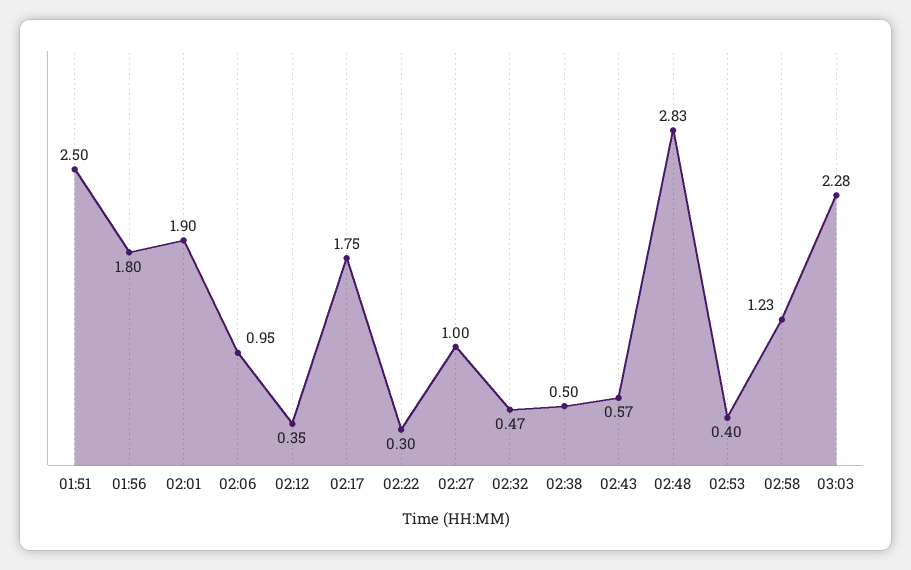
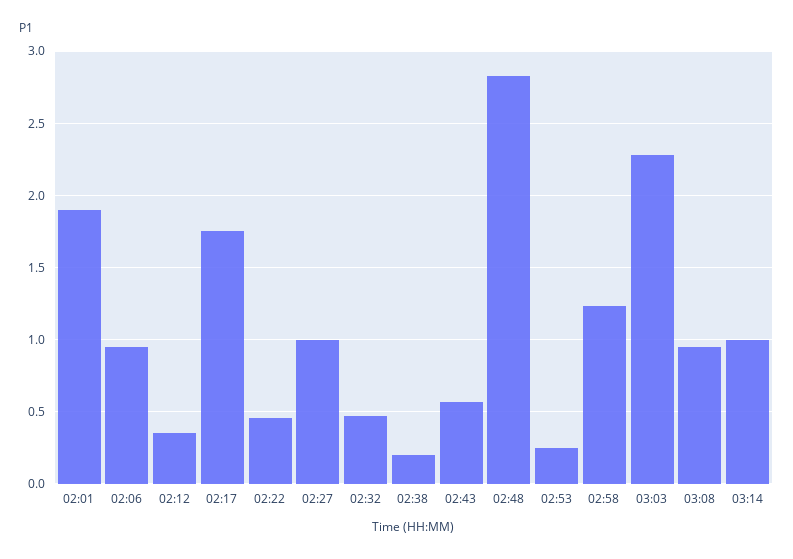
01:51: 2.5 -> none
01:56: 1.8 -> none
02:22: 0.3 -> 0.45
02:38: 0.5 -> 0.2
02:53: 0.4 -> 0.25
03:08: none -> 0.95
03:14: none -> 1

